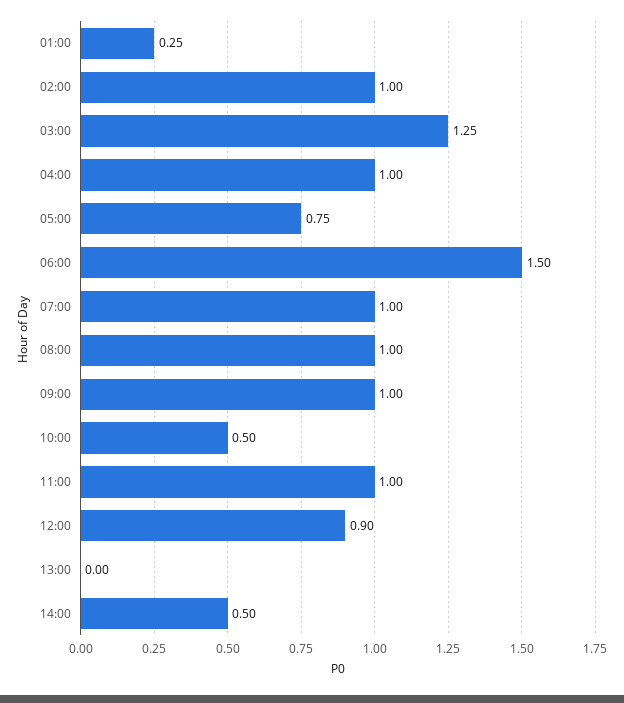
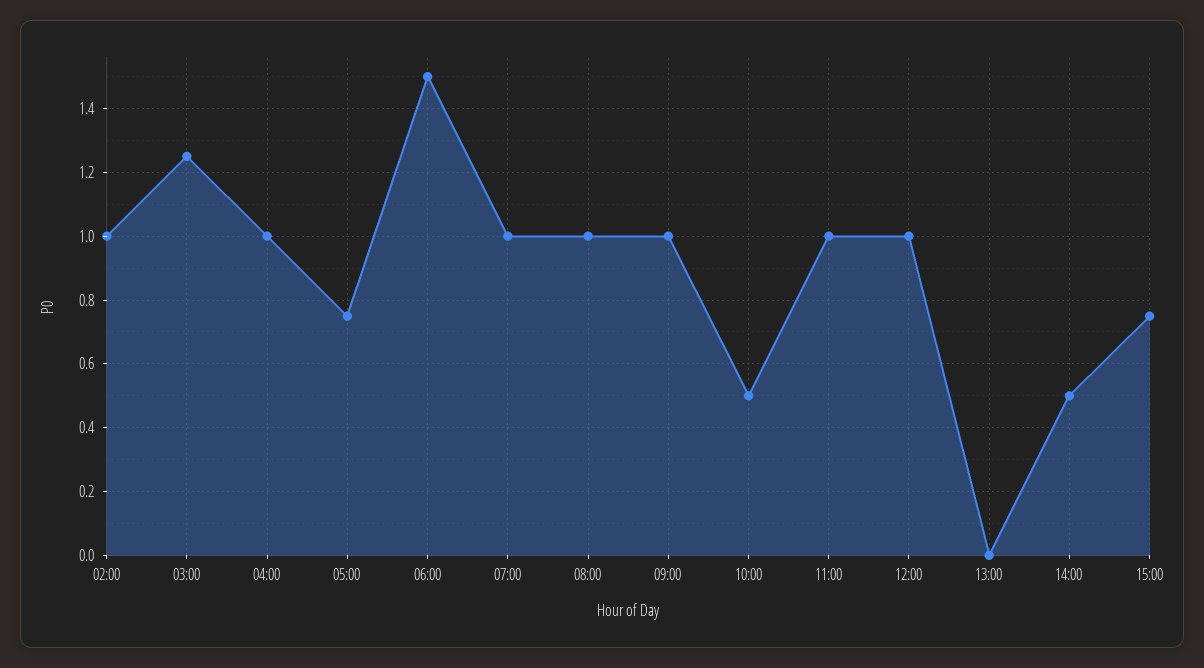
01:00: 0.25 -> none
12:00: 0.9 -> 1
15:00: none -> 0.75

